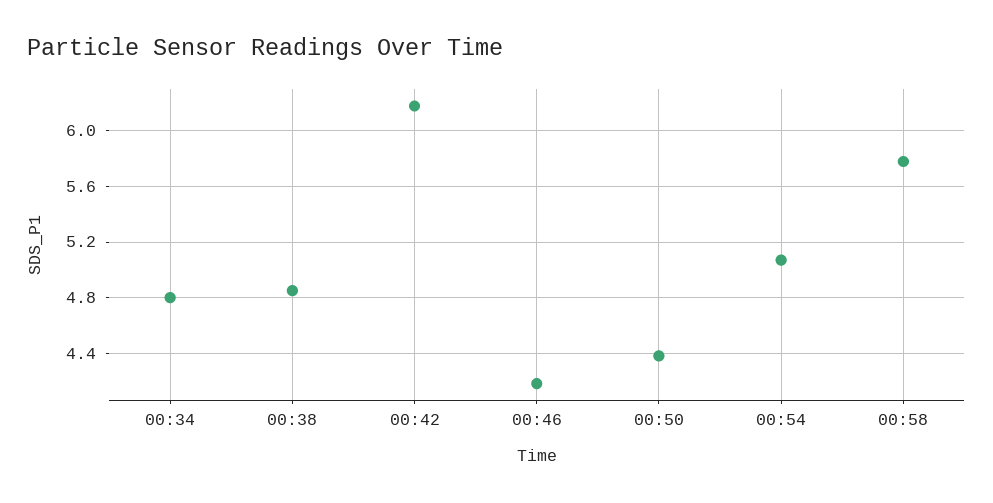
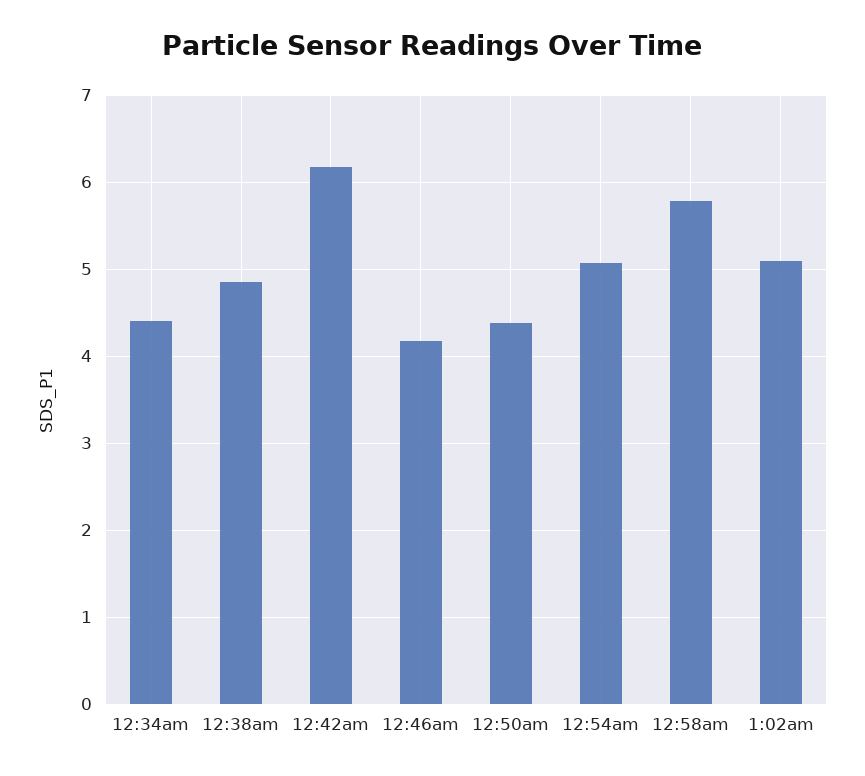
00:34: 4.8 -> 4.4
1:02am: none -> 5.1

